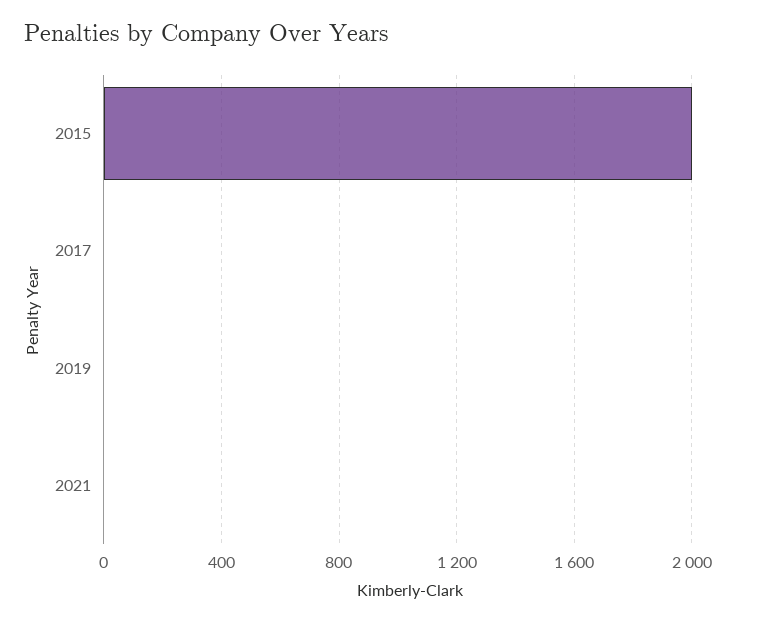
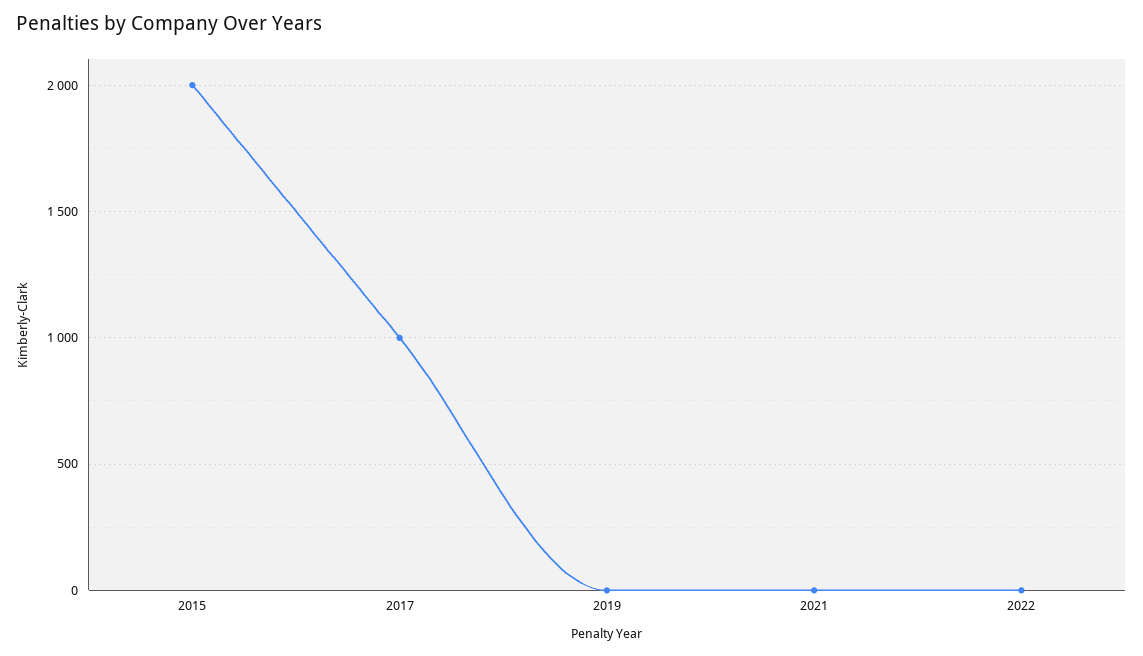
2017: 0 -> 1000
2022: none -> 0

